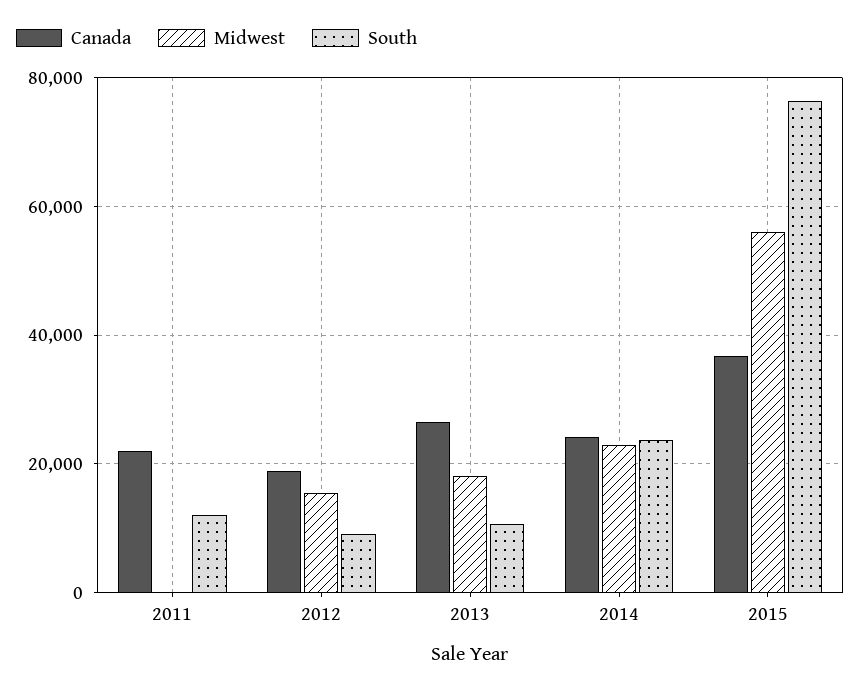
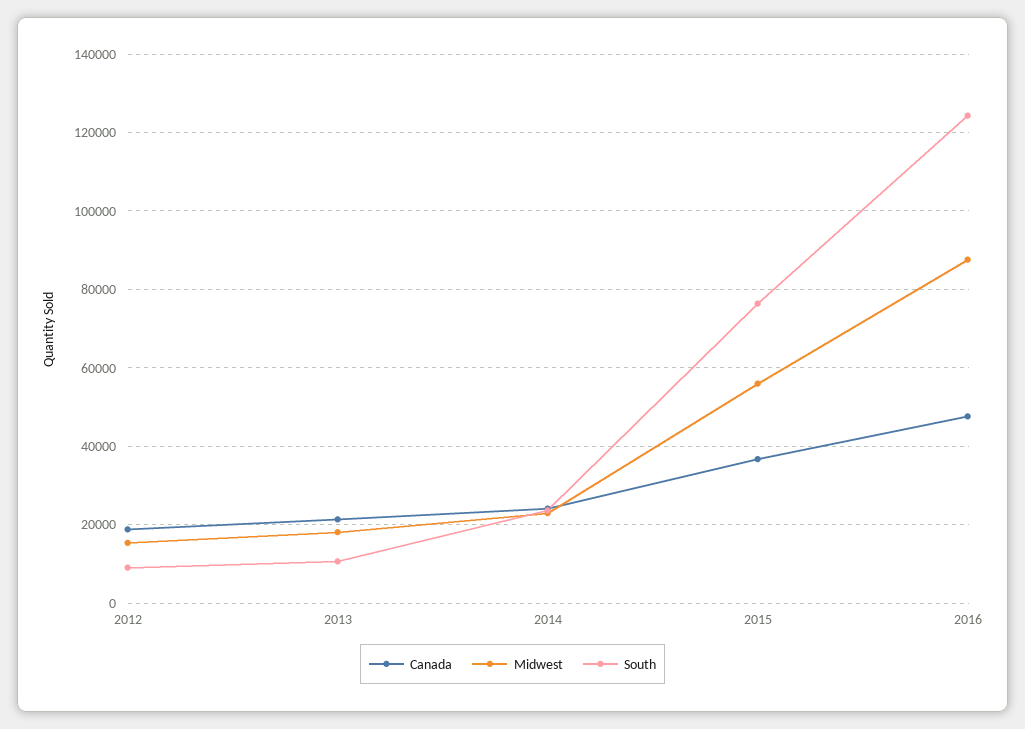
Canada, 2011: 22000 -> none
Midwest, 2011: 0 -> none
South, 2011: 12000 -> none
Canada, 2013: 26000 -> 22000
Canada, 2016: none -> 48000
Midwest, 2016: none -> 88000
South, 2016: none -> 124000

